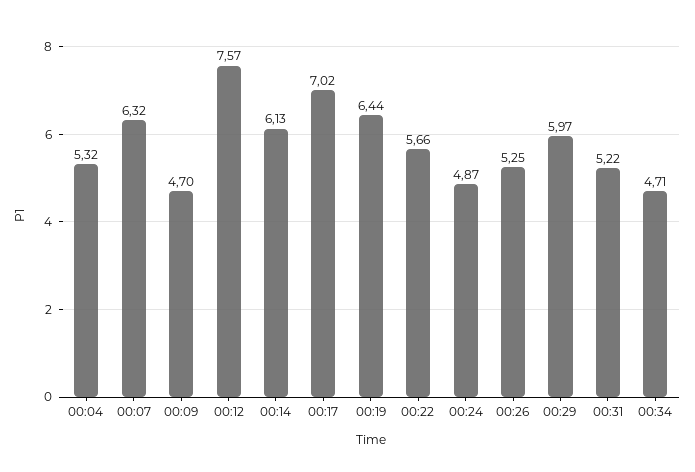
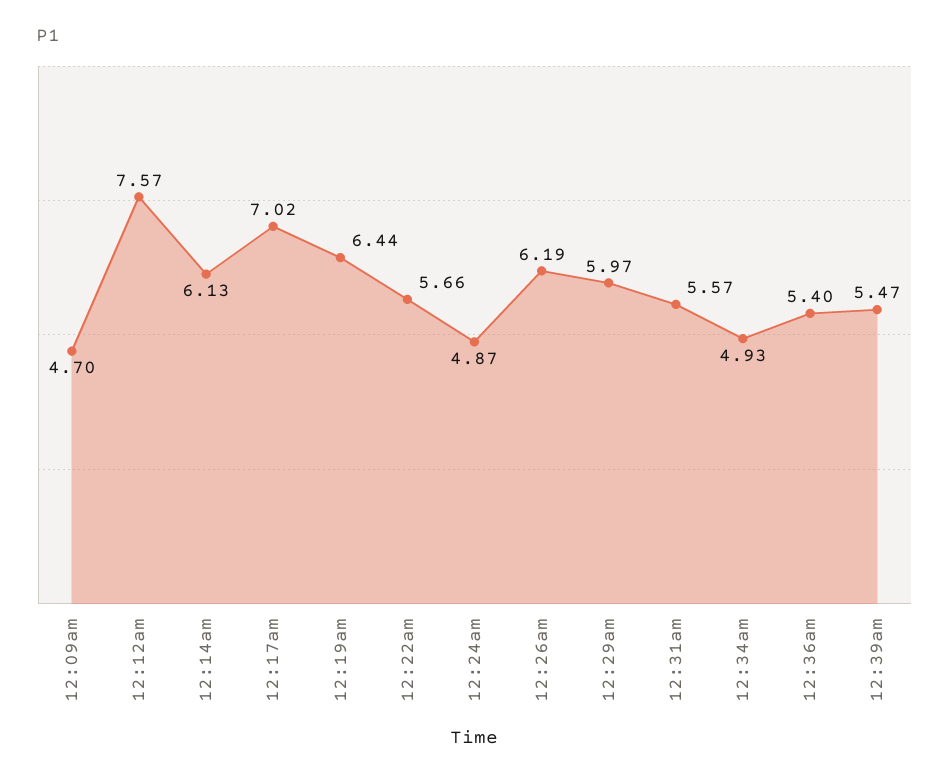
00:04: 5.32 -> none
00:07: 6.32 -> none
00:26: 5.25 -> 6.19
00:31: 5.22 -> 5.57
00:34: 4.71 -> 4.93
12:36am: none -> 5.4
12:39am: none -> 5.47

